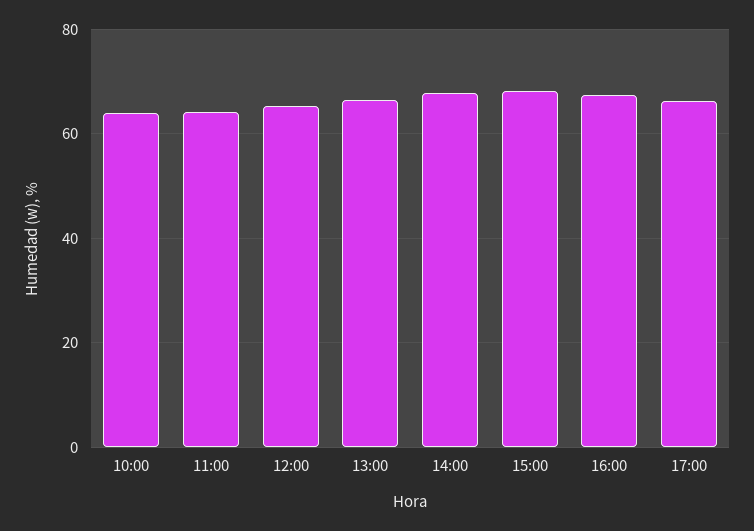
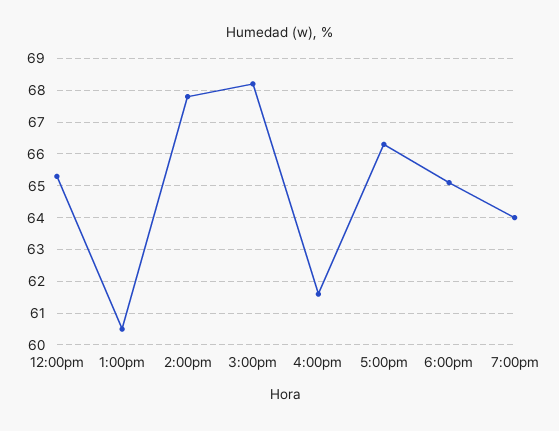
10:00: 64 -> none
11:00: 64 -> none
13:00: 66 -> 60.5
16:00: 68 -> 61.5
6:00pm: none -> 65
7:00pm: none -> 64

